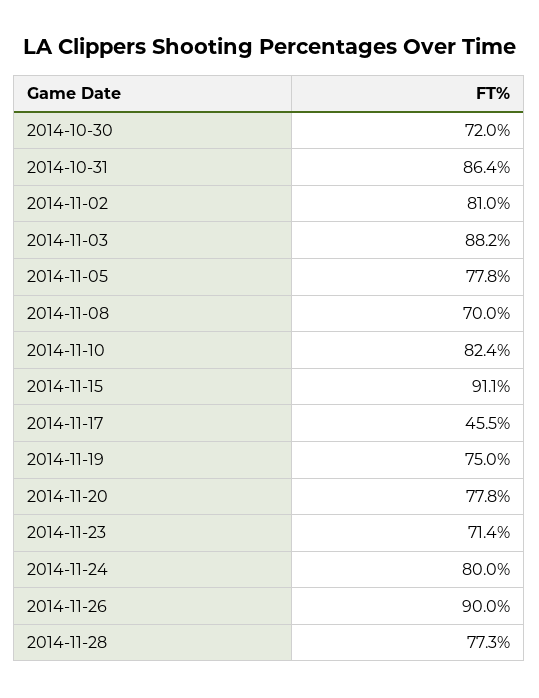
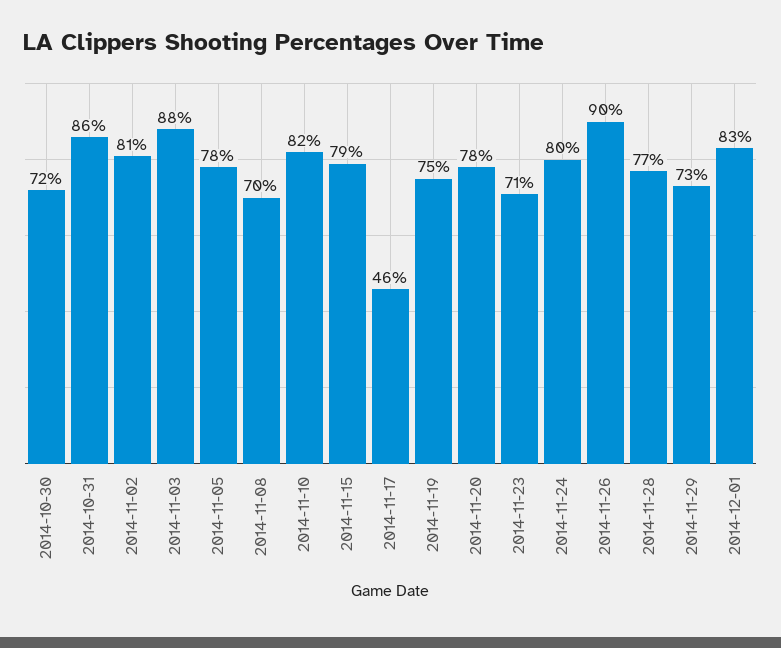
2014-11-15: 91.1 -> 79
2014-11-29: none -> 73
2014-12-01: none -> 83

